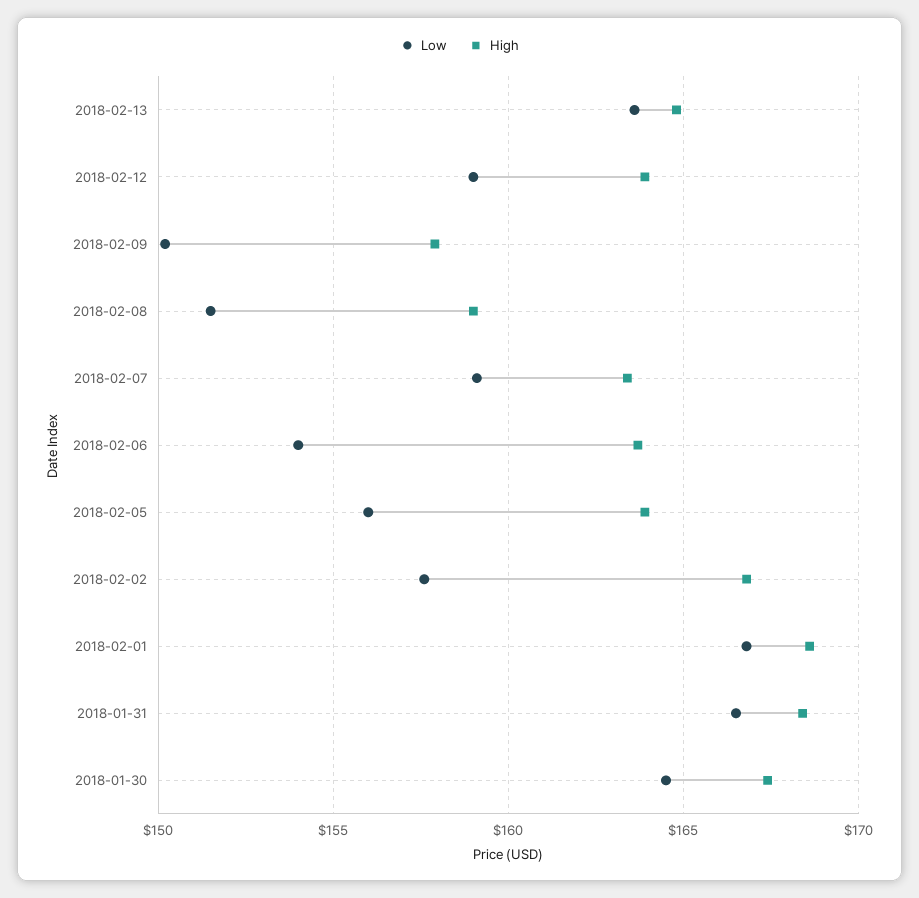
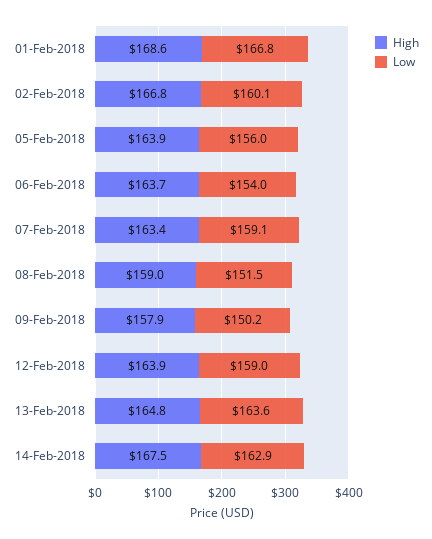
Low, 2018-02-02: 157.5 -> 160.1
Low, 2018-01-31: 166.5 -> none
High, 2018-01-31: 168.5 -> none
Low, 2018-01-30: 164.5 -> none
High, 2018-01-30: 167.5 -> none
High, 14-Feb-2018: none -> 167.5
Low, 14-Feb-2018: none -> 162.9

